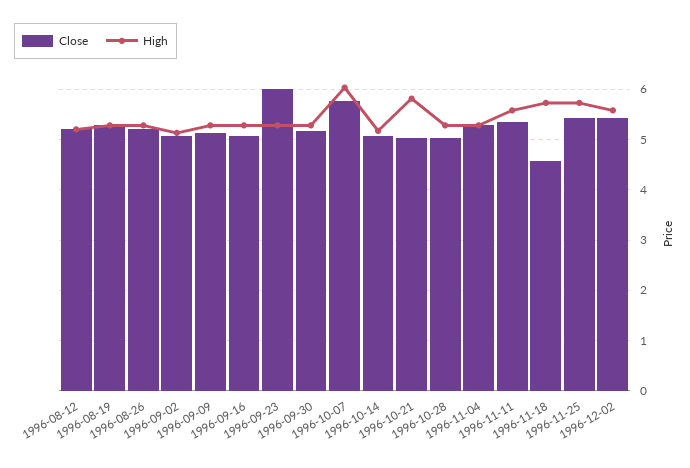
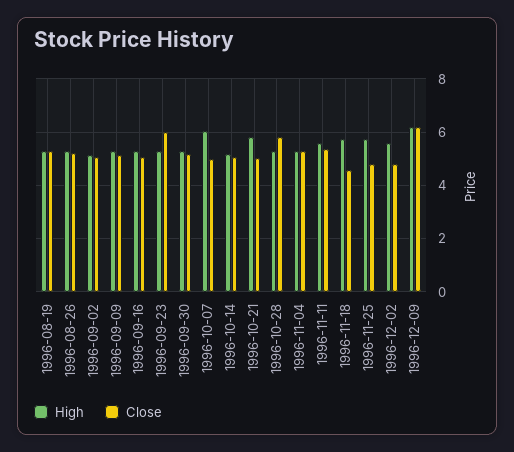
Close, 1996-08-12: 5.2 -> none
High, 1996-08-12: 5.2 -> none
Close, 1996-10-07: 5.8 -> 5
Close, 1996-10-28: 5 -> 5.75
Close, 1996-11-25: 5.4 -> 4.75
Close, 1996-12-02: 5.4 -> 4.75
High, 1996-12-09: none -> 6.25
Close, 1996-12-09: none -> 6.25

